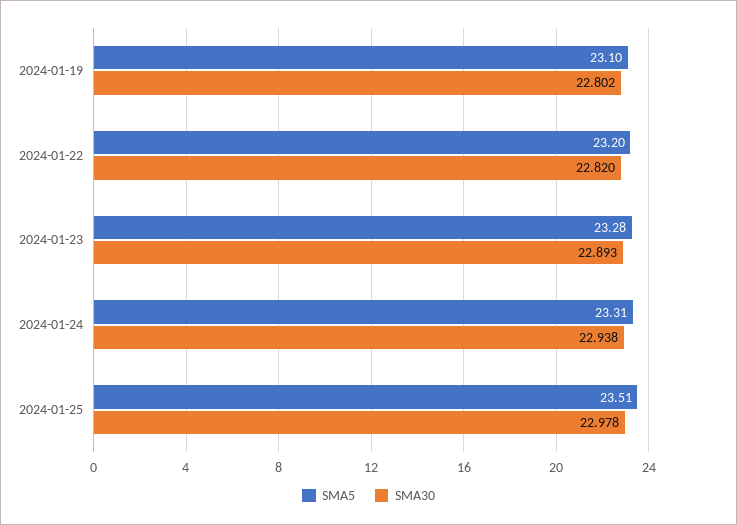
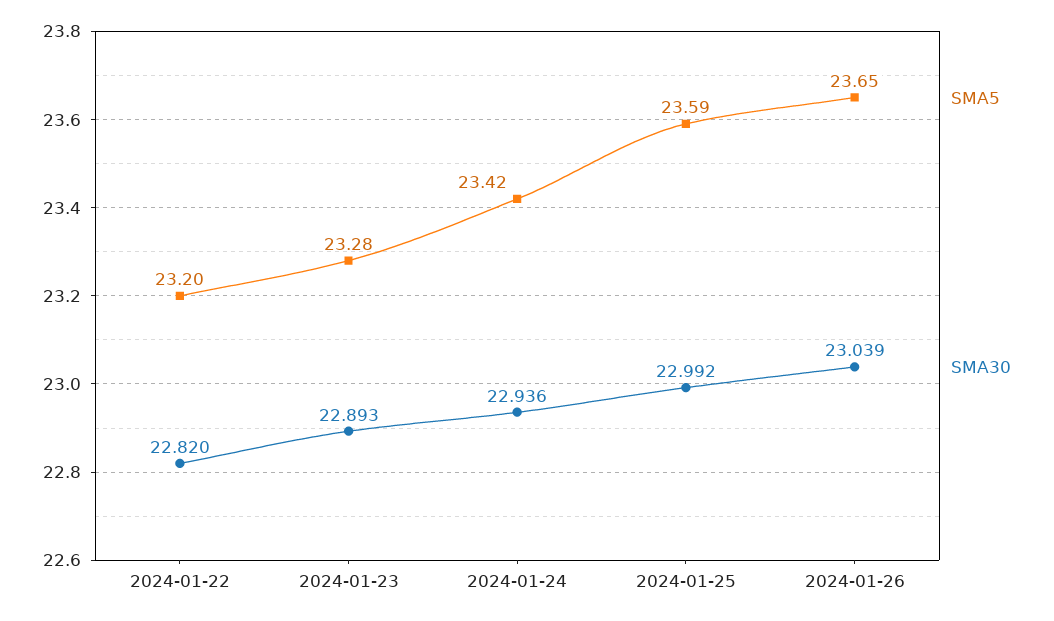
SMA5, 2024-01-19: 23.1 -> none
SMA30, 2024-01-19: 22.802 -> none
SMA5, 2024-01-24: 23.31 -> 23.42
SMA30, 2024-01-24: 22.938 -> 22.936
SMA5, 2024-01-25: 23.51 -> 23.59
SMA30, 2024-01-25: 22.978 -> 22.992
SMA5, 2024-01-26: none -> 23.65
SMA30, 2024-01-26: none -> 23.039

